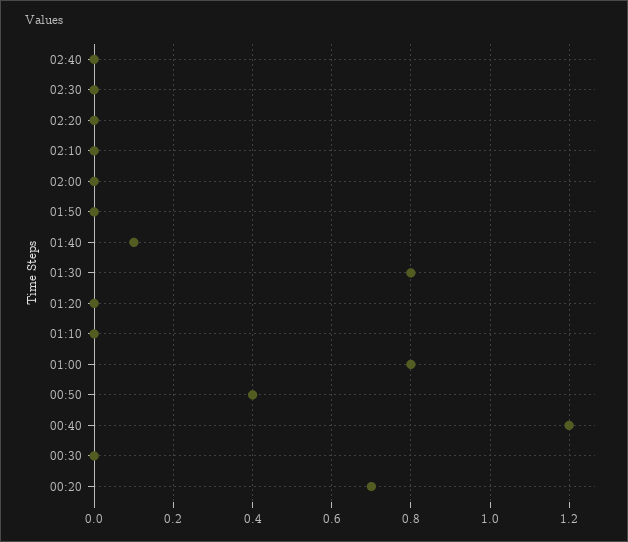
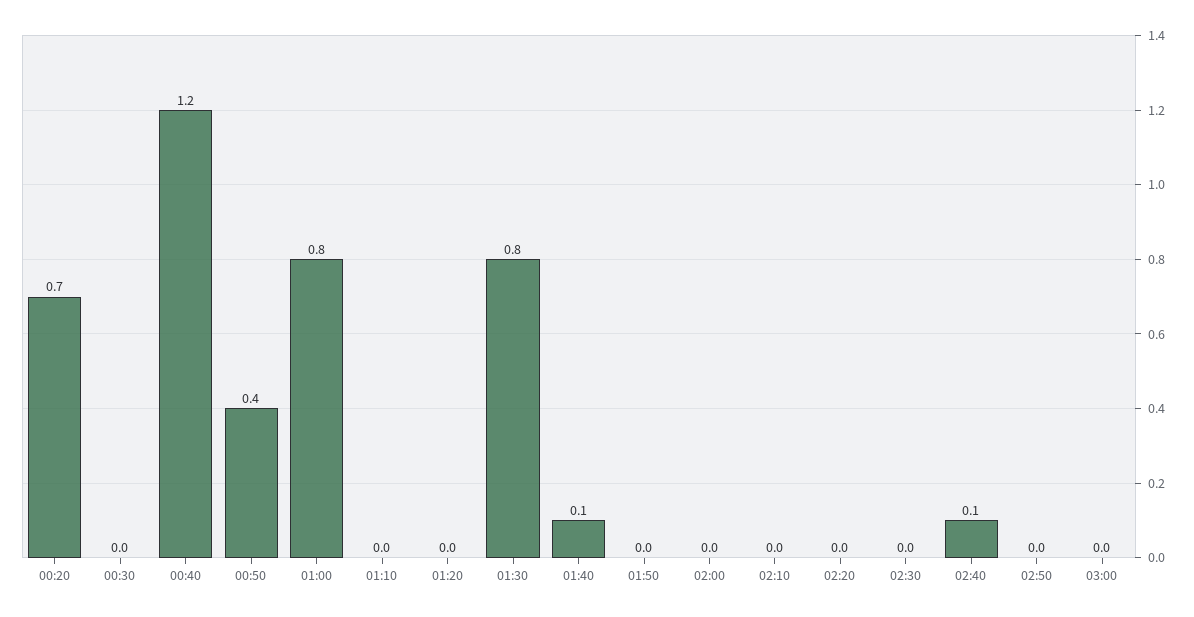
02:40: 0 -> 0.1
02:50: none -> 0
03:00: none -> 0

